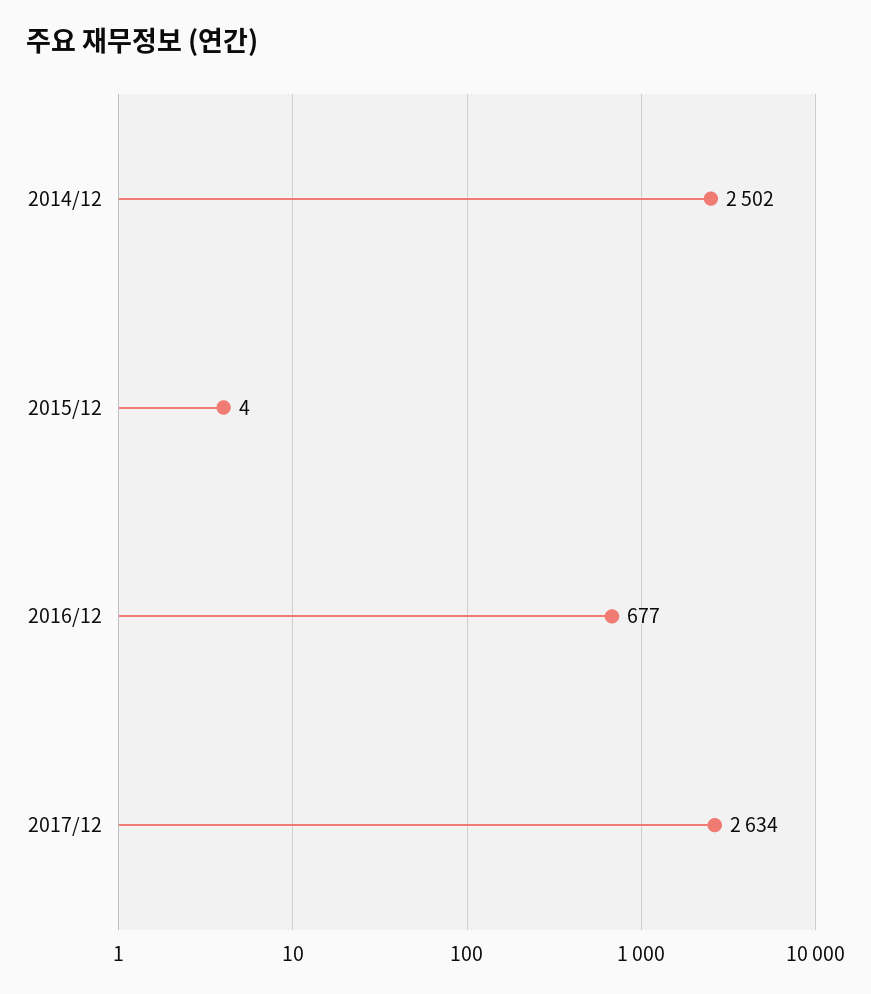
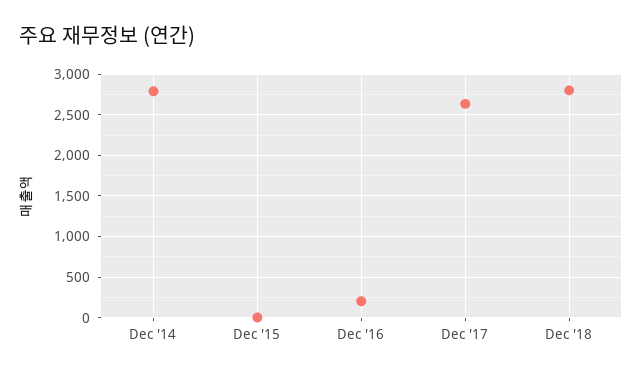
2014/12: 2502 -> 2800
2016/12: 677 -> 200
Dec '18: none -> 2800

